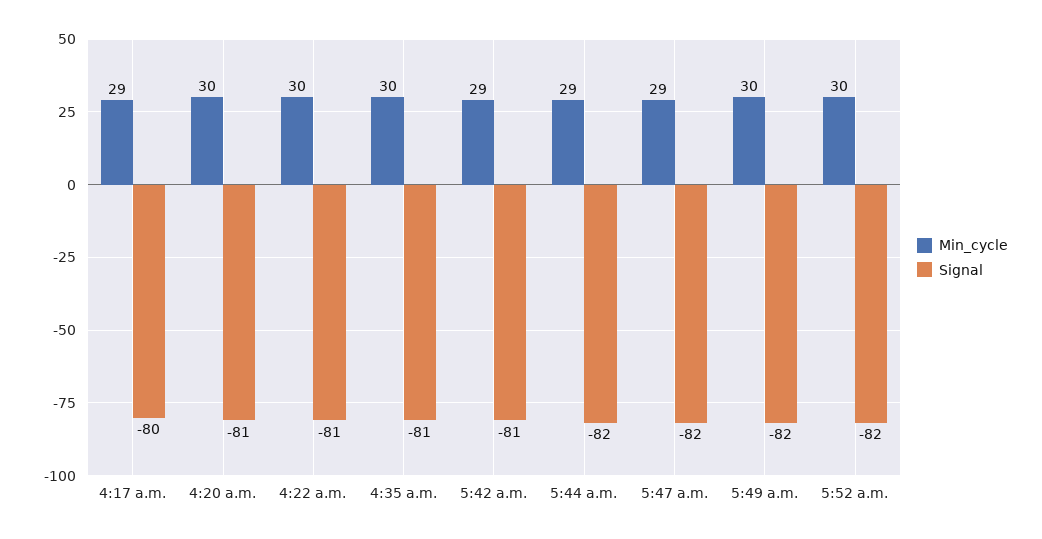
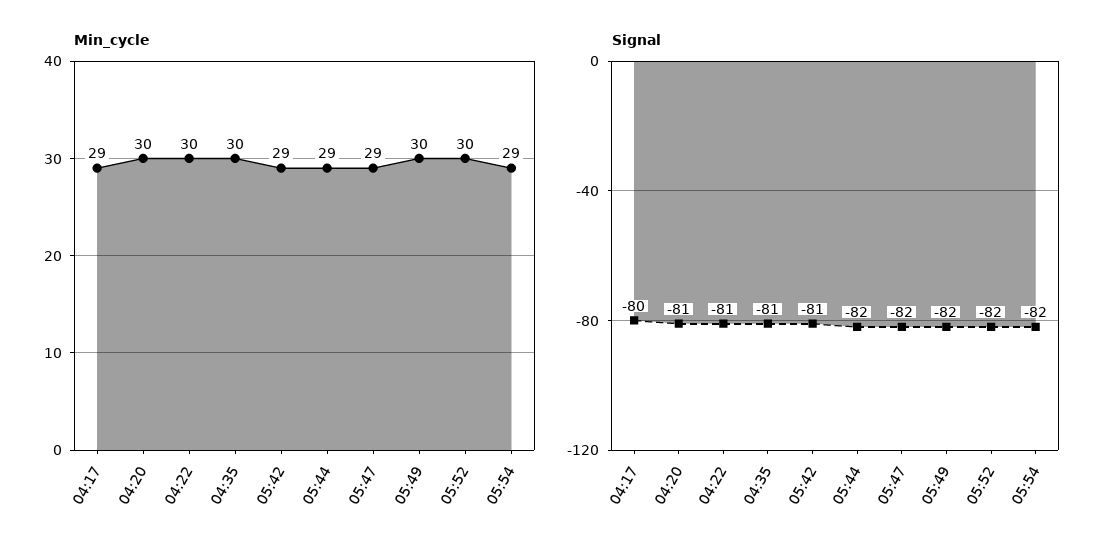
Min_cycle, 05:54: none -> 29
Signal, 05:54: none -> -82

